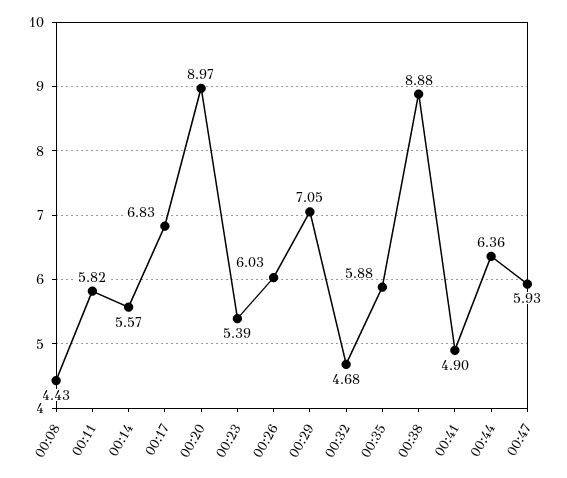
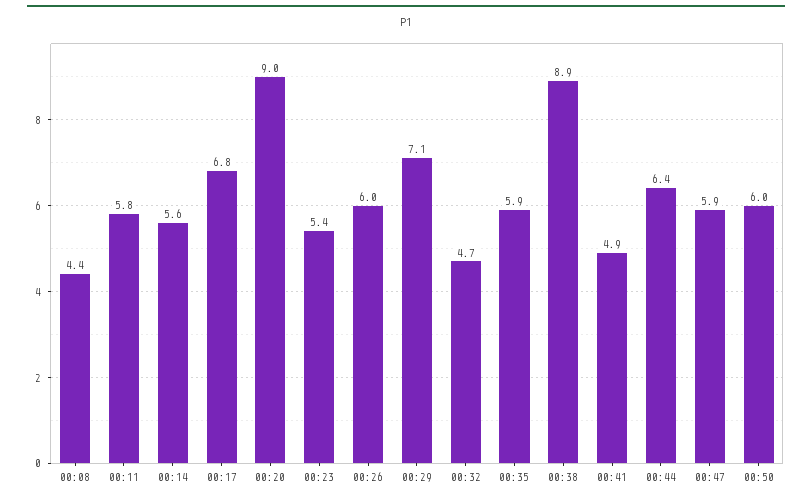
00:50: none -> 6

